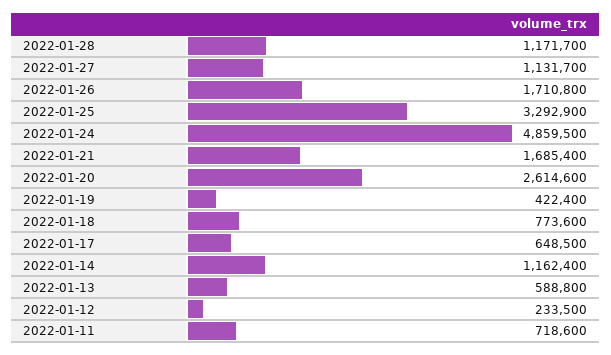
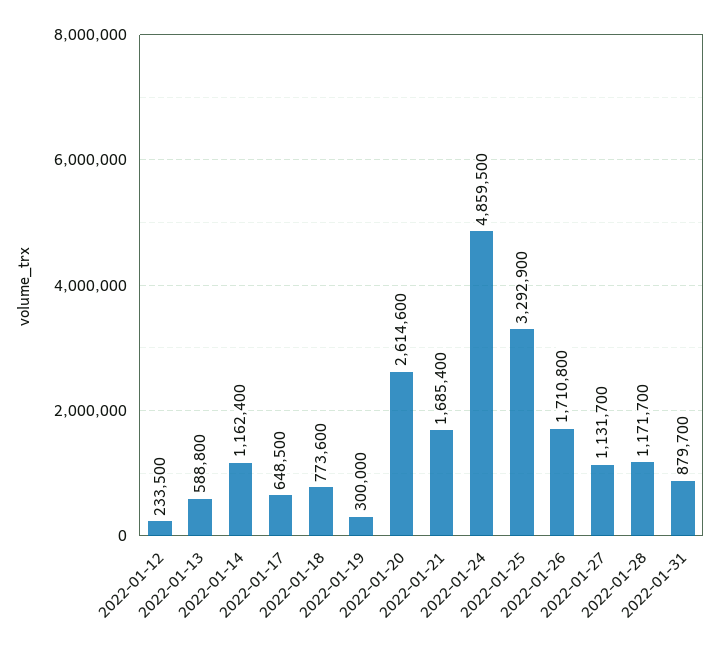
2022-01-19: 422400 -> 300000
2022-01-11: 718600 -> none
2022-01-31: none -> 879700

